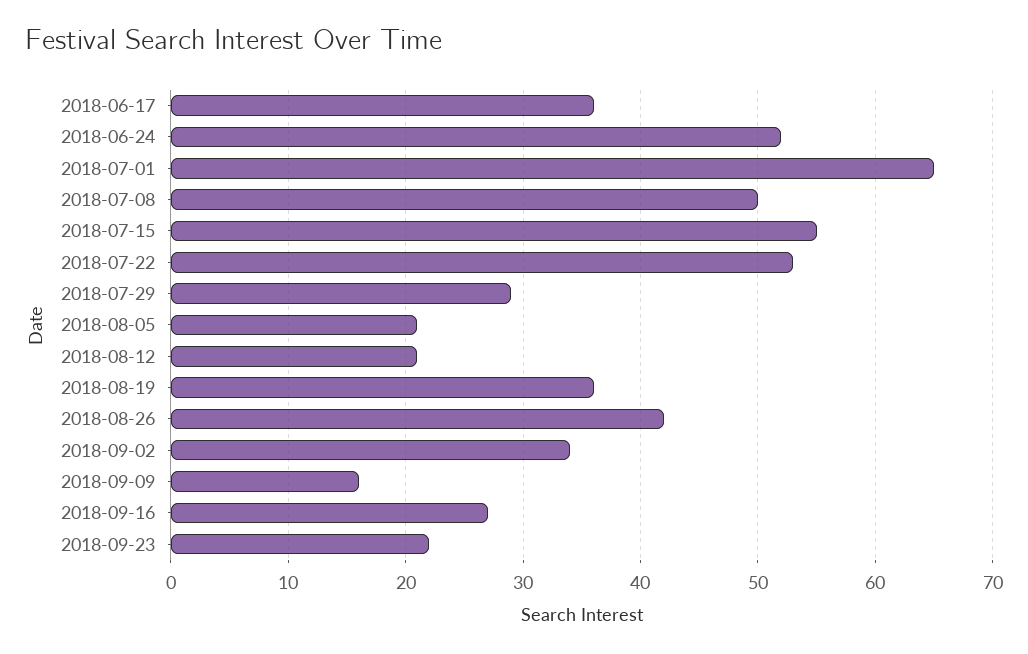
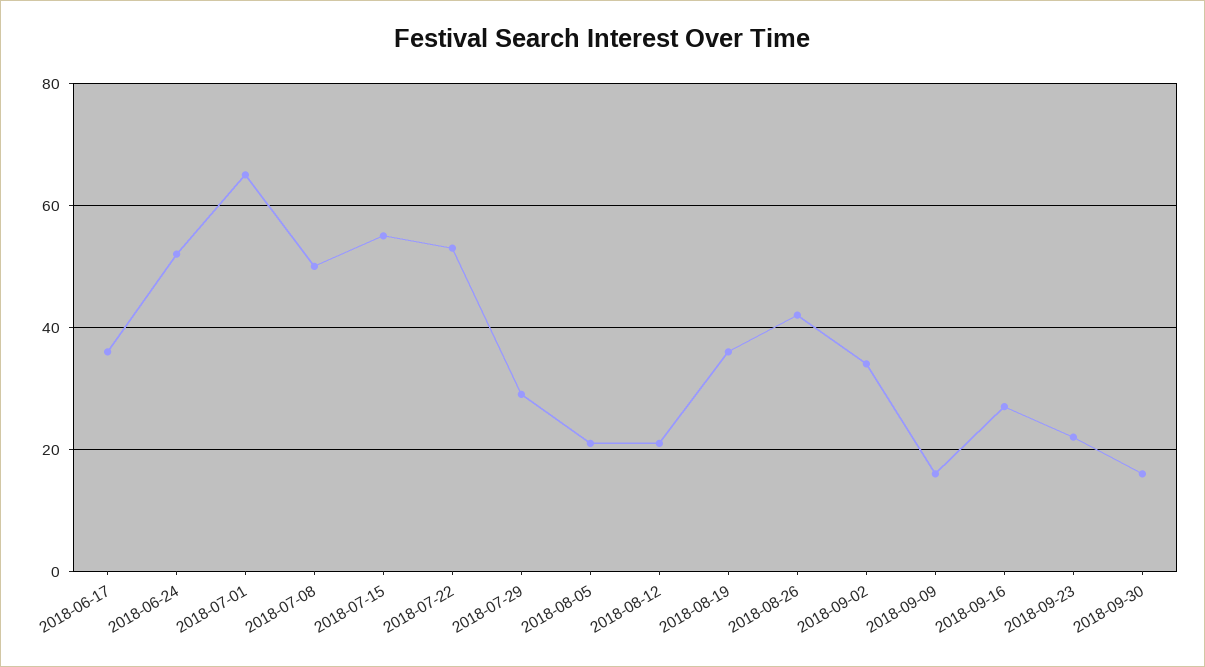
2018-09-30: none -> 15

